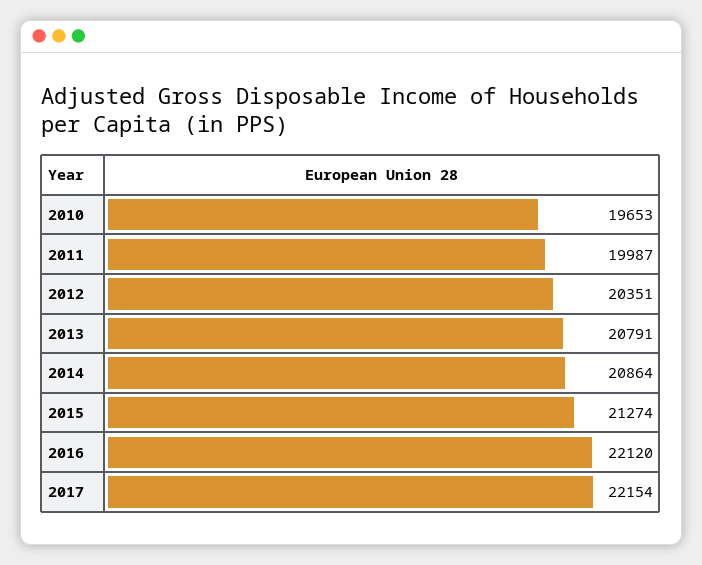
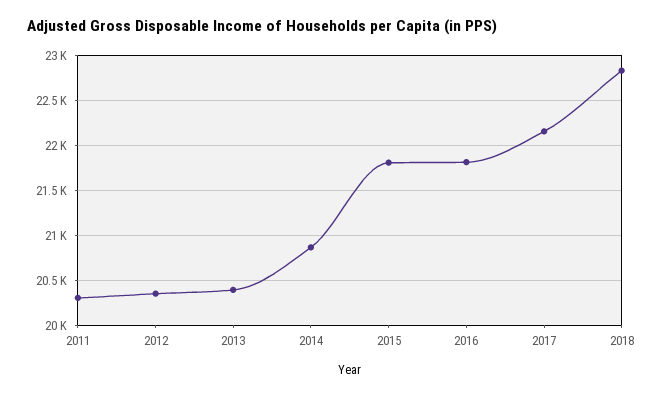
2010: 19653 -> none
2011: 19987 -> 20300
2013: 20791 -> 20400
2015: 21274 -> 21800
2016: 22120 -> 21800
2018: none -> 22800

